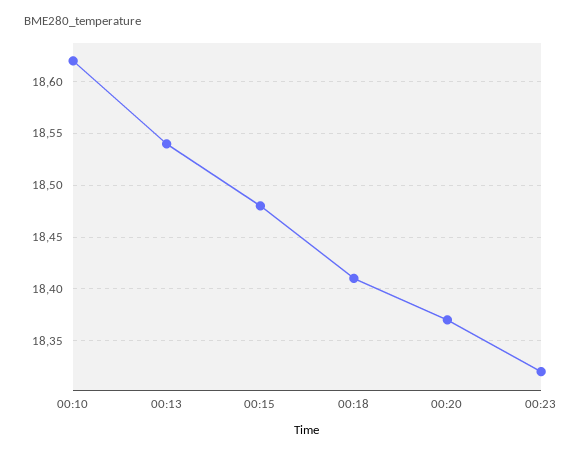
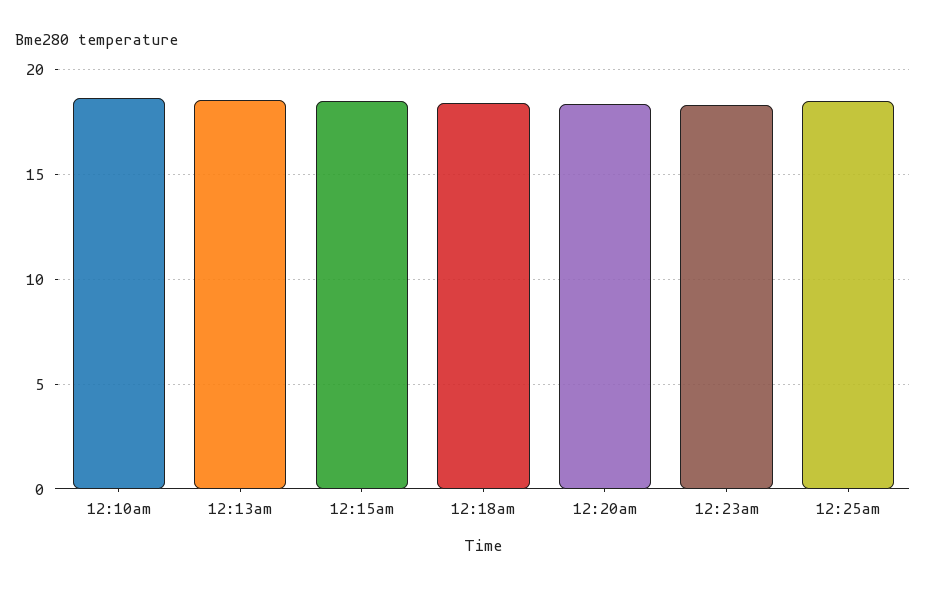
12:25am: none -> 18.5

